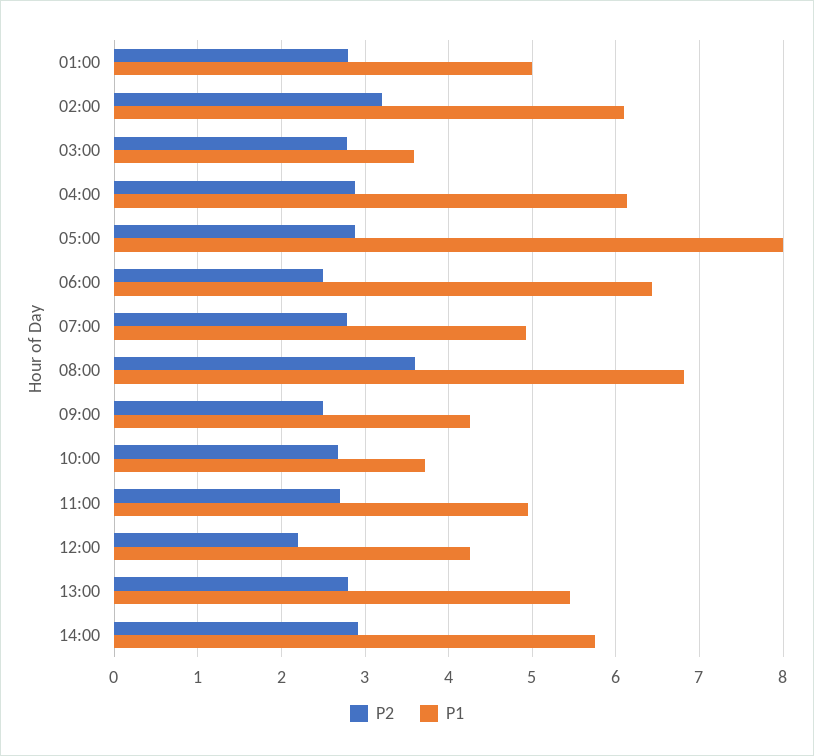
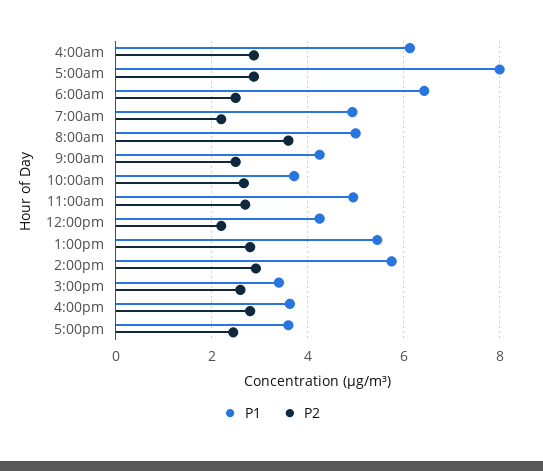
P2, 01:00: 2.8 -> none
P1, 01:00: 5 -> none
P2, 02:00: 3.2 -> none
P1, 02:00: 6.1 -> none
P2, 03:00: 2.8 -> none
P1, 03:00: 3.6 -> none
P2, 07:00: 2.8 -> 2.2
P1, 08:00: 6.8 -> 5
P1, 3:00pm: none -> 3.4
P2, 3:00pm: none -> 2.6
P1, 4:00pm: none -> 3.6
P2, 4:00pm: none -> 2.8
P1, 5:00pm: none -> 3.6
P2, 5:00pm: none -> 2.4

